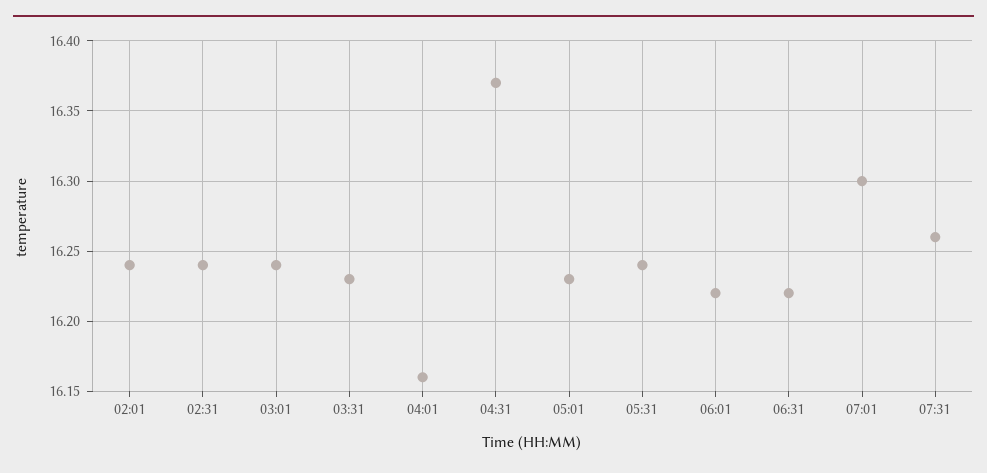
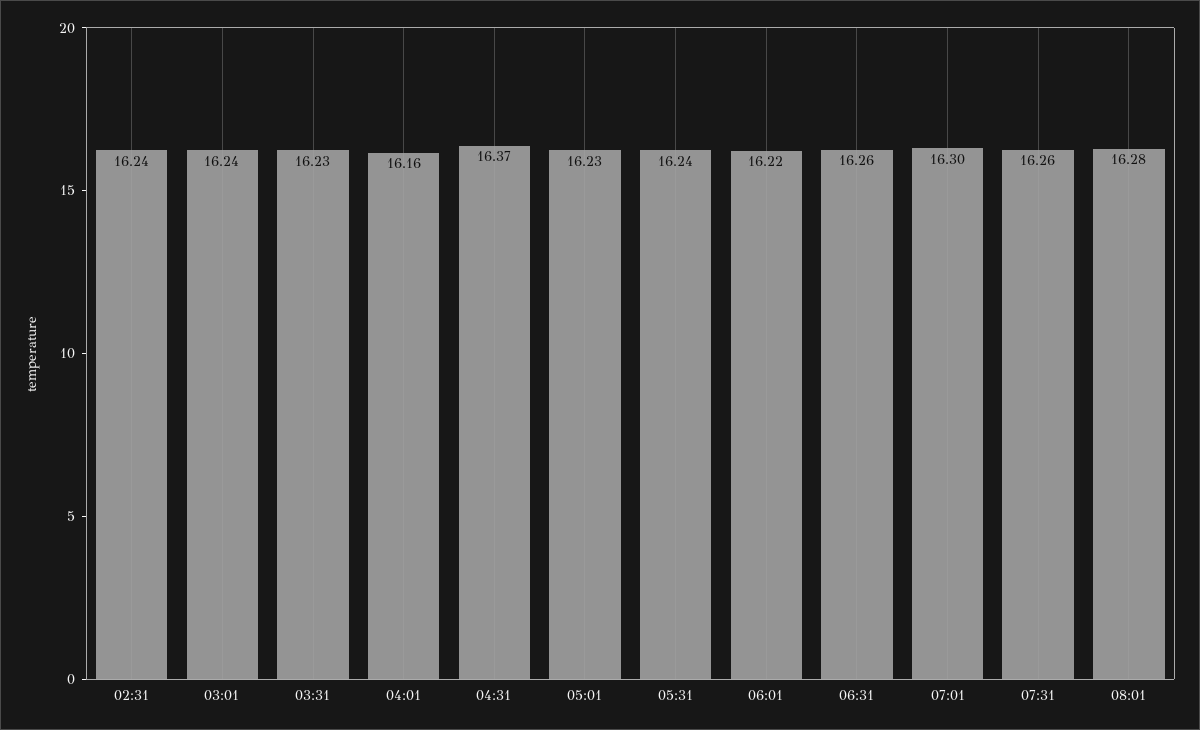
02:01: 16.24 -> none
06:31: 16.22 -> 16.26
08:01: none -> 16.28

